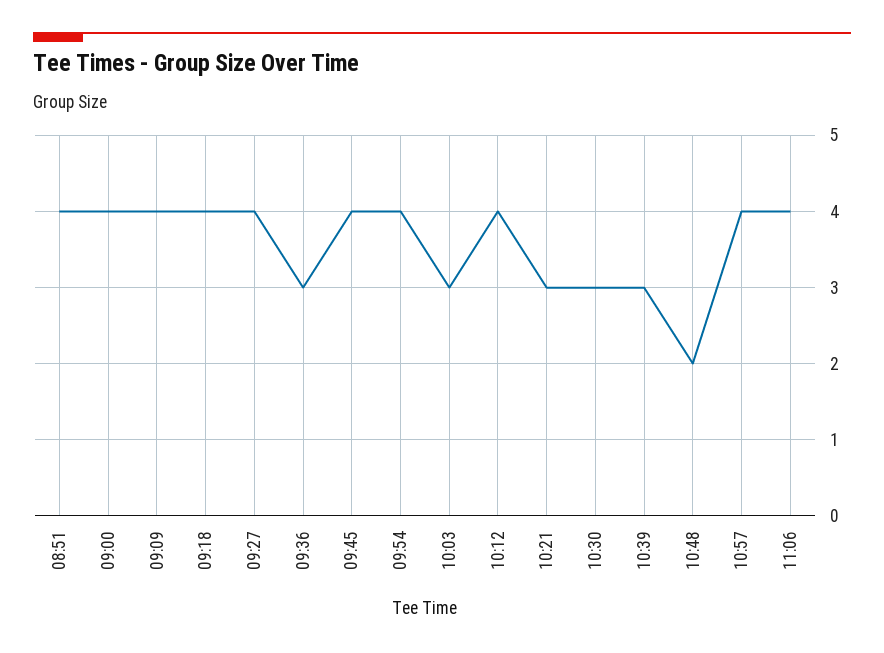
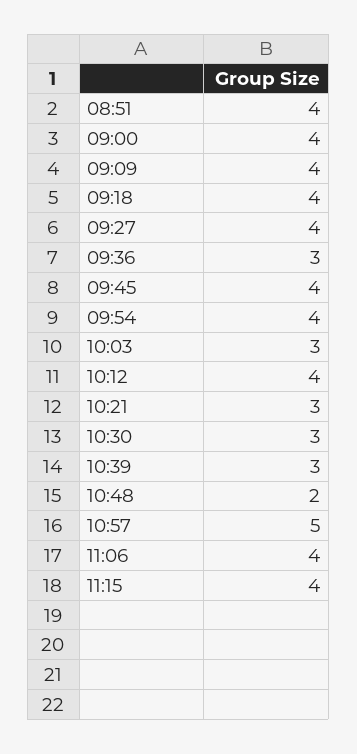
10:57: 4 -> 5
11:15: none -> 4

